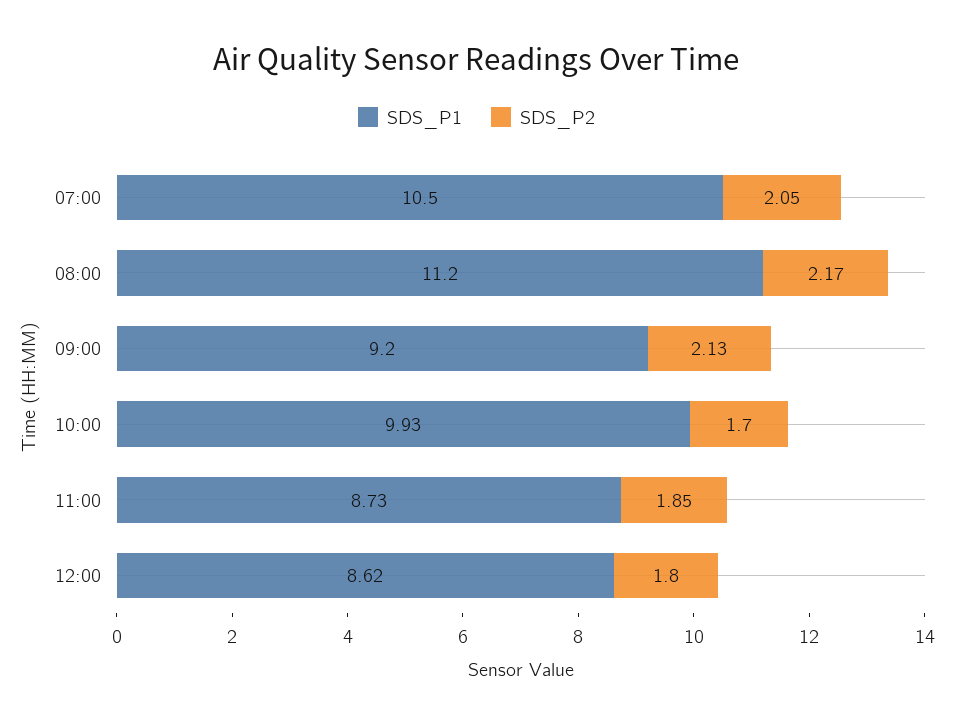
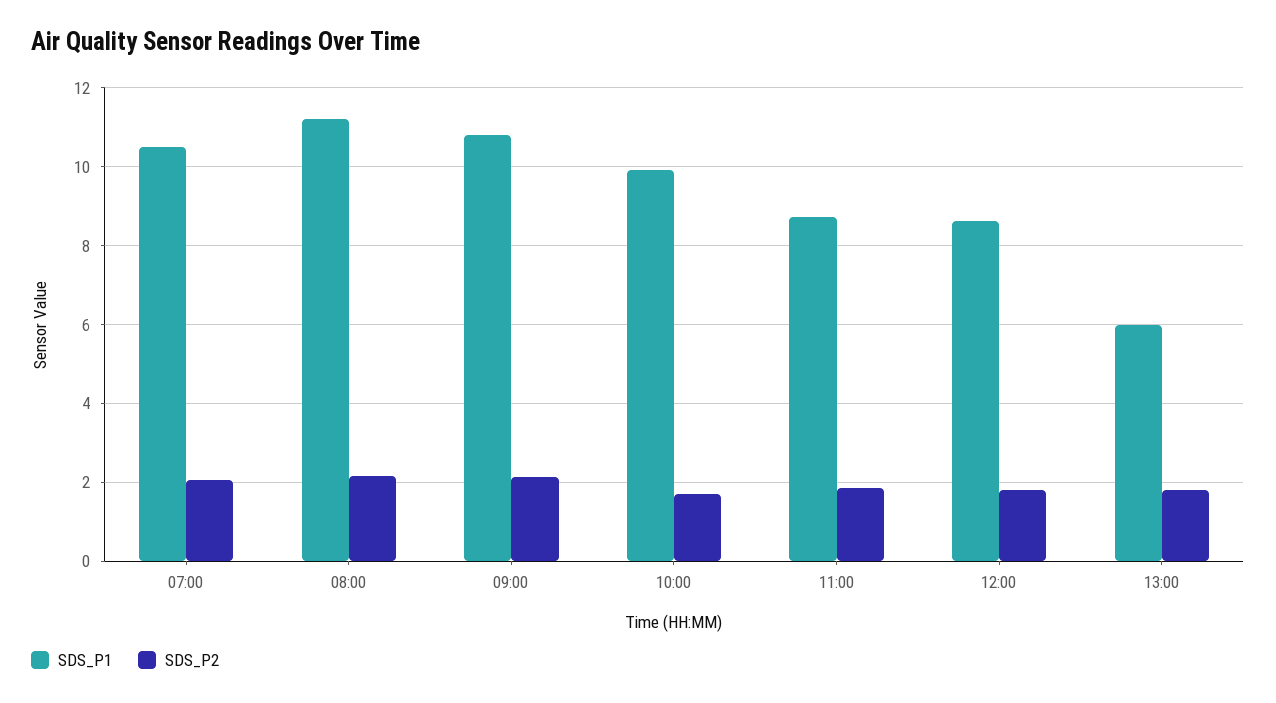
SDS_P1, 09:00: 9.2 -> 10.8
SDS_P1, 13:00: none -> 6
SDS_P2, 13:00: none -> 1.8

